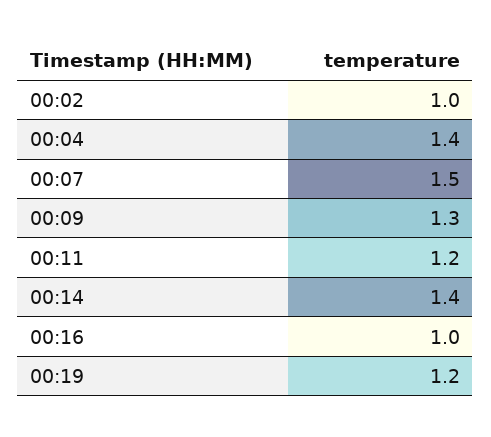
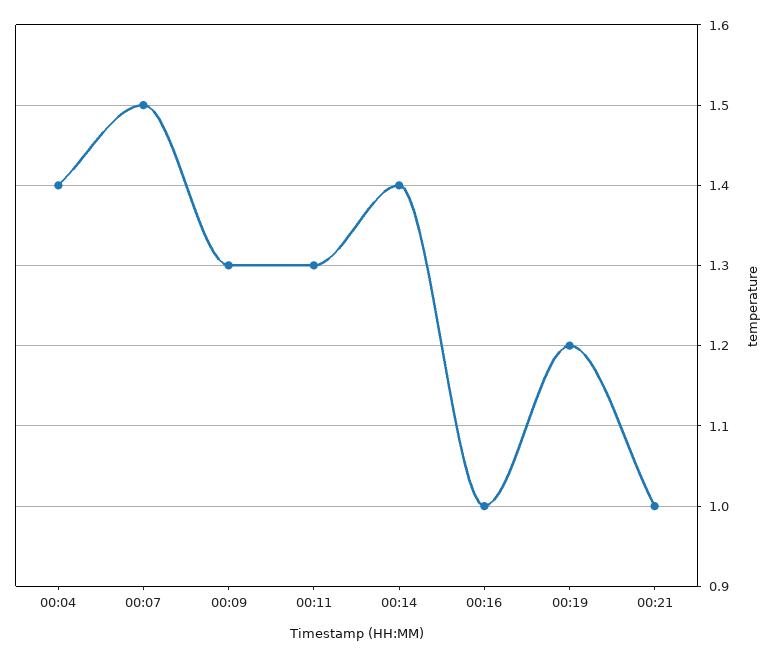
00:02: 1 -> none
00:11: 1.2 -> 1.3
00:21: none -> 1

